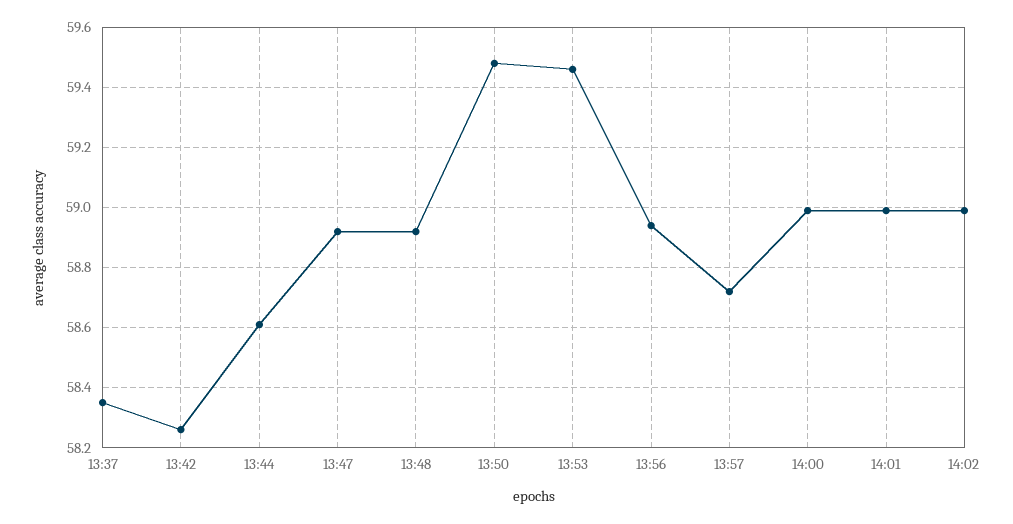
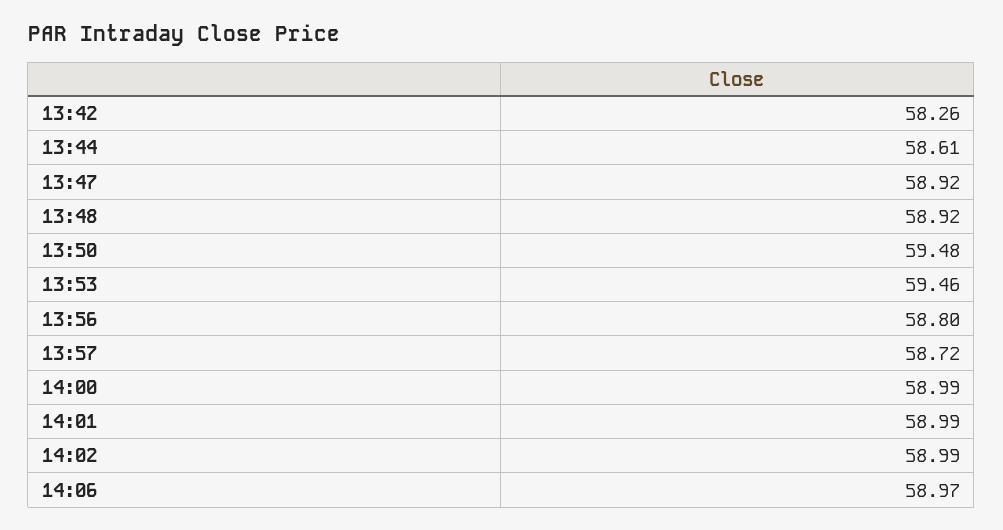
13:37: 58.35 -> none
13:56: 58.95 -> 58.8
14:06: none -> 58.97

